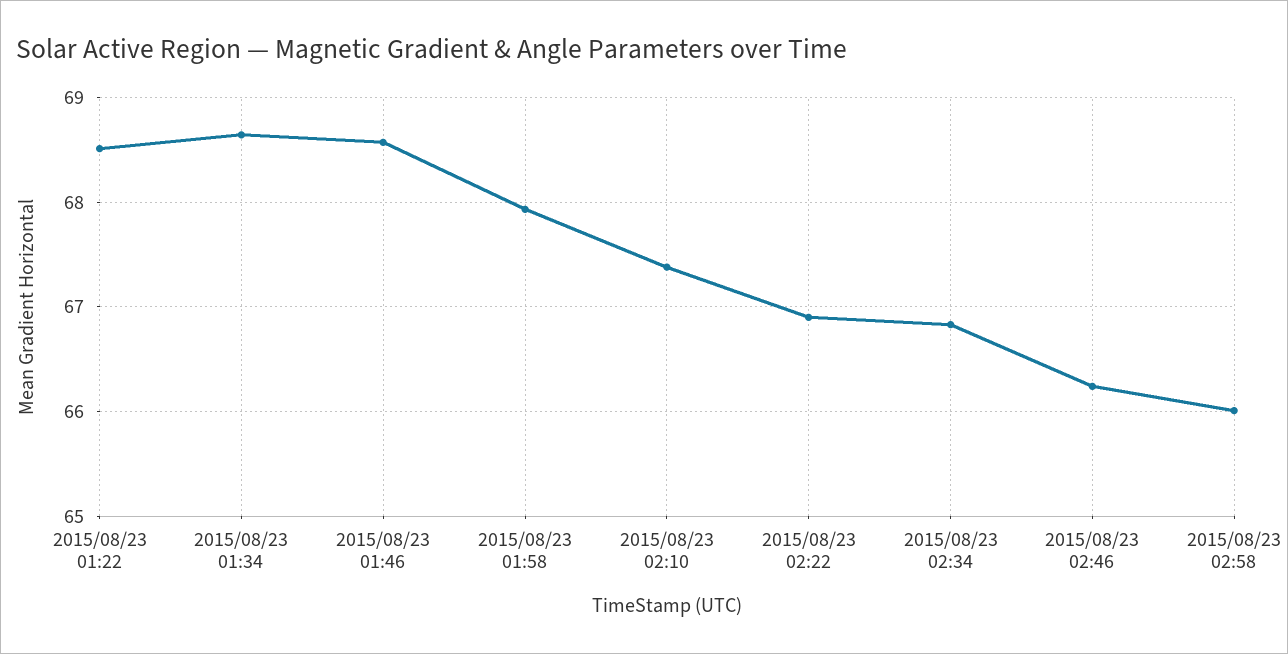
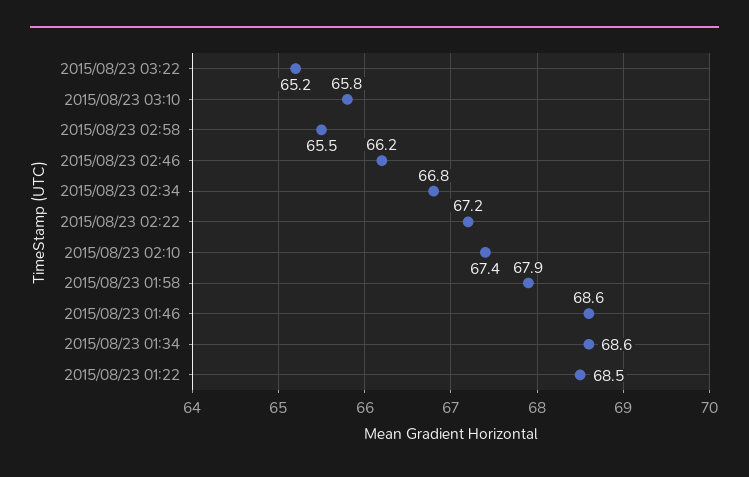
2015/08/23 02:22: 66.9 -> 67.2
2015/08/23 02:58: 66 -> 65.5
2015/08/23 03:22: none -> 65.2
2015/08/23 03:10: none -> 65.8

